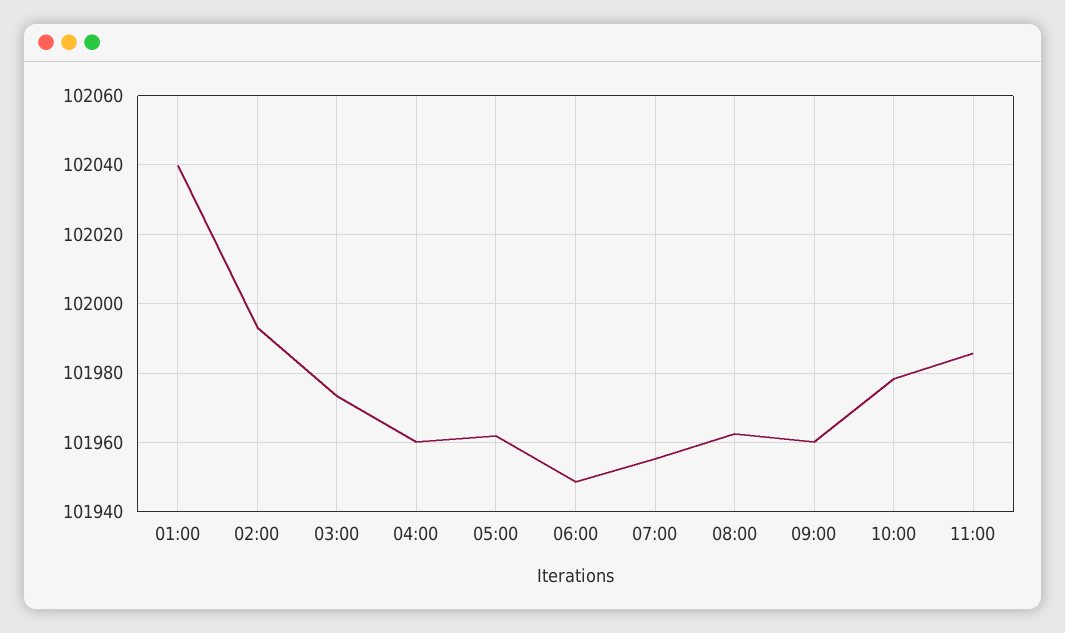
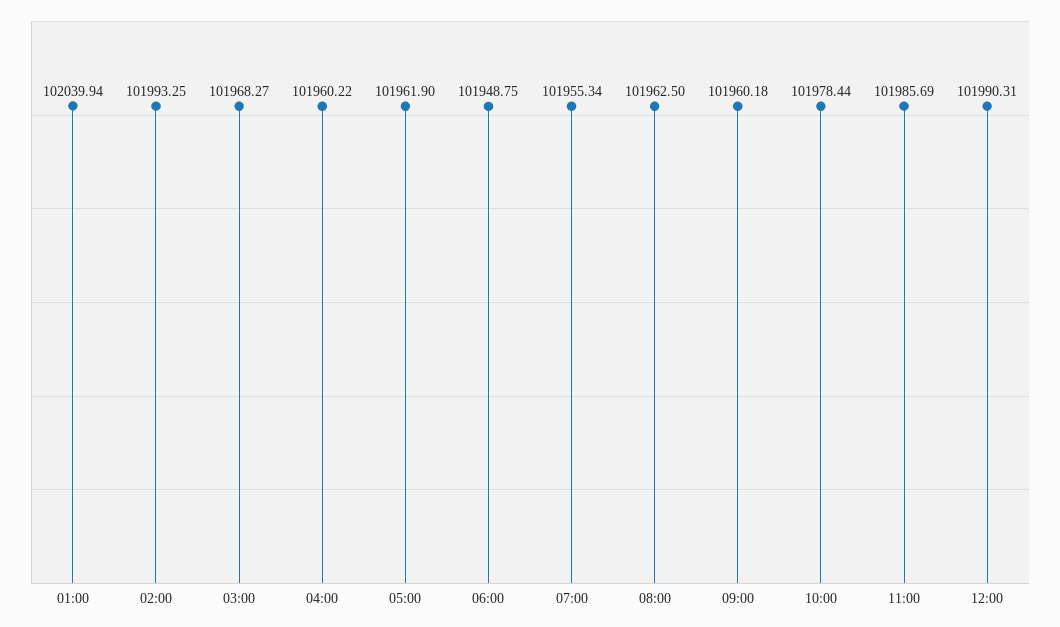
03:00: 101974 -> 101968.27
12:00: none -> 101990.31

